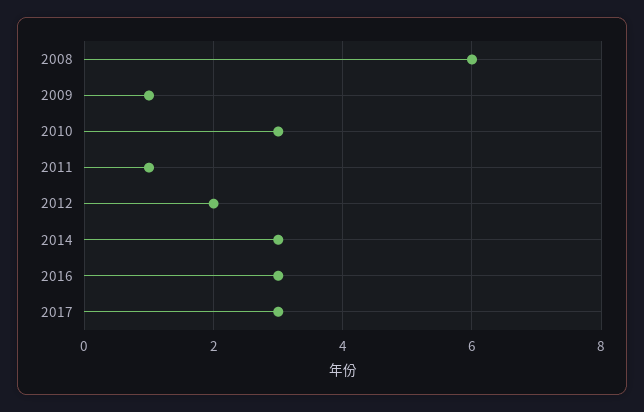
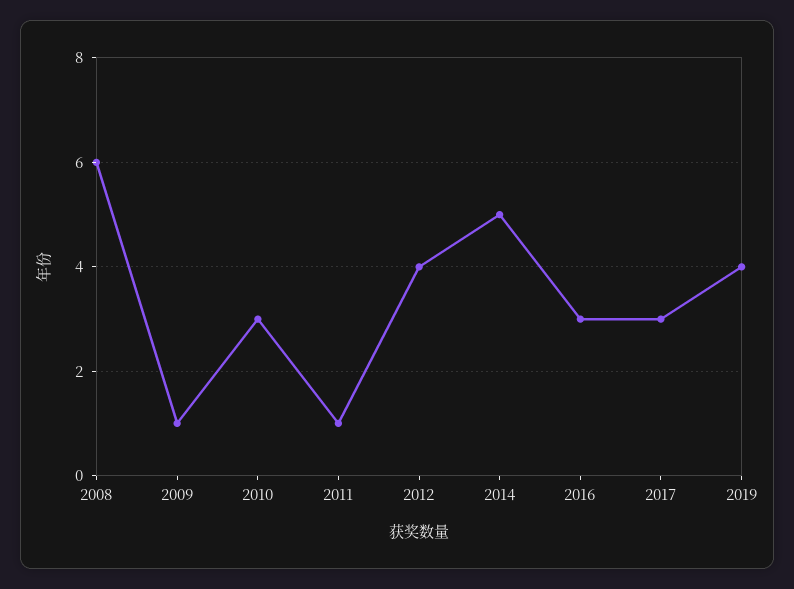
2012: 2 -> 4
2014: 3 -> 5
2019: none -> 4

